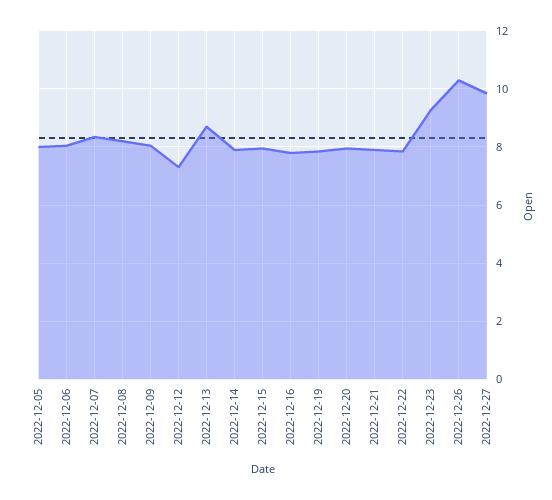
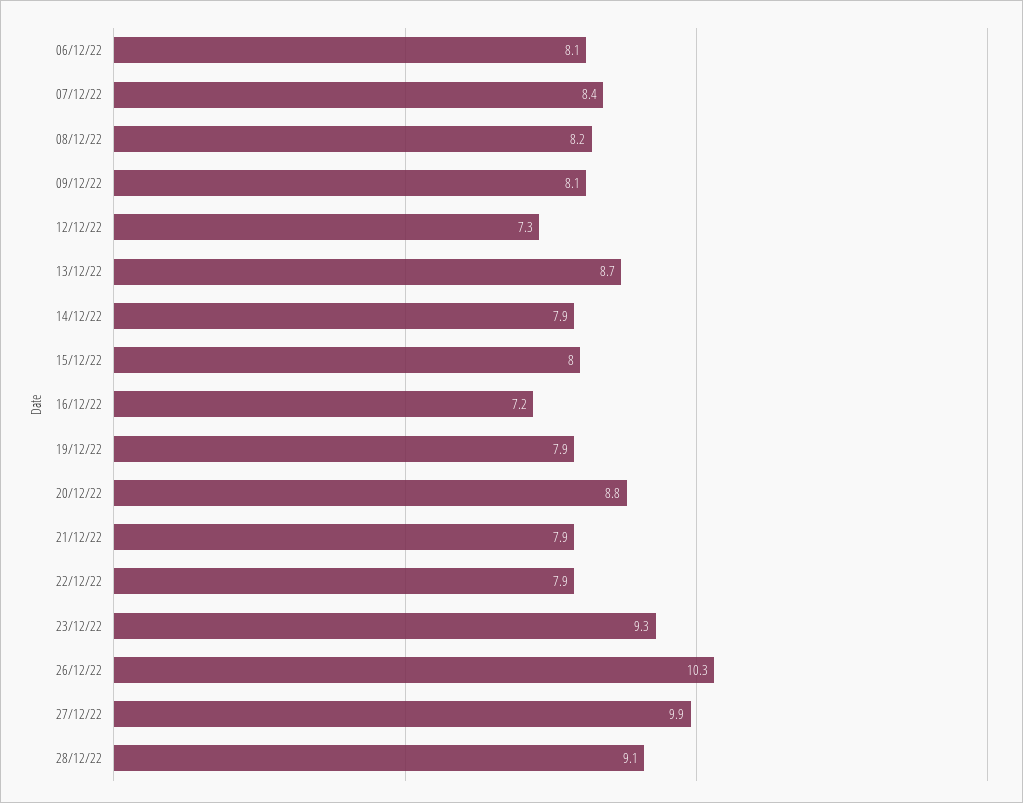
2022-12-05: 8 -> none
2022-12-16: 7.75 -> 7.2
2022-12-20: 8 -> 8.8
28/12/22: none -> 9.1

